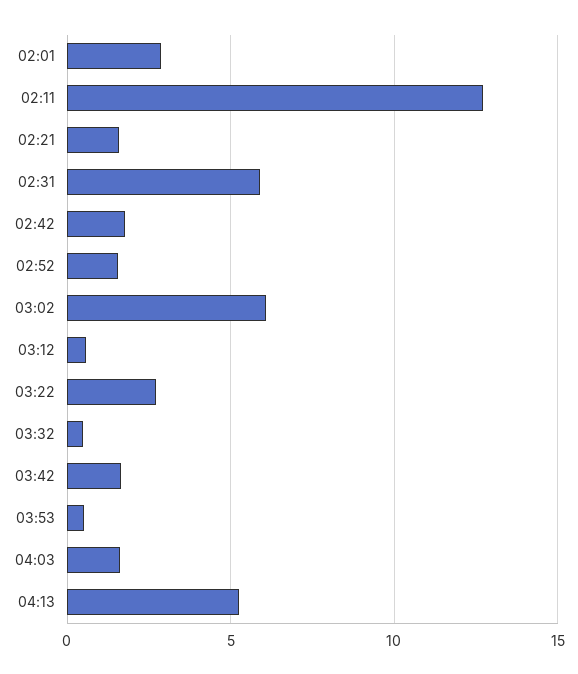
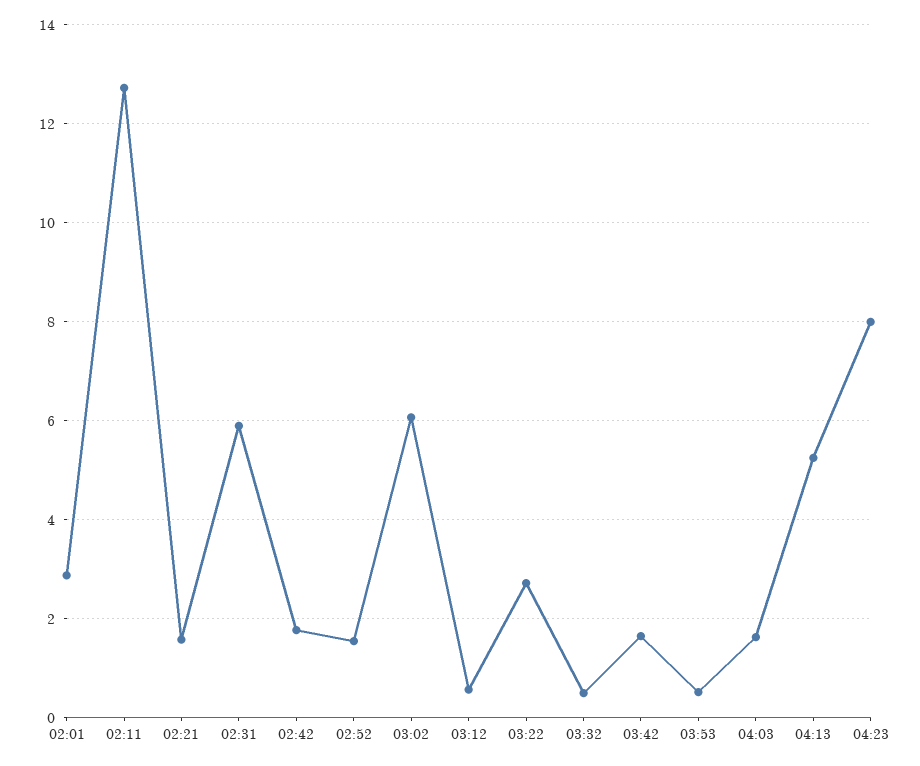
04:23: none -> 8

